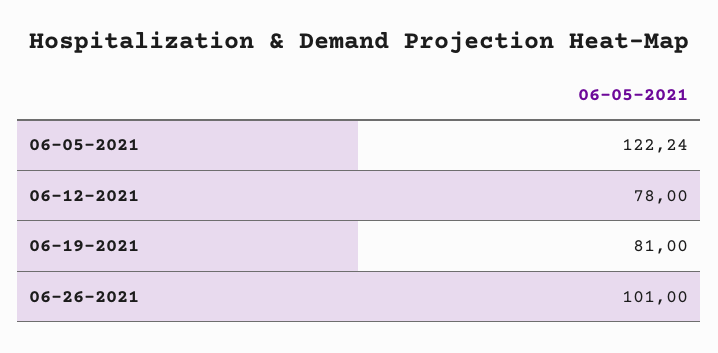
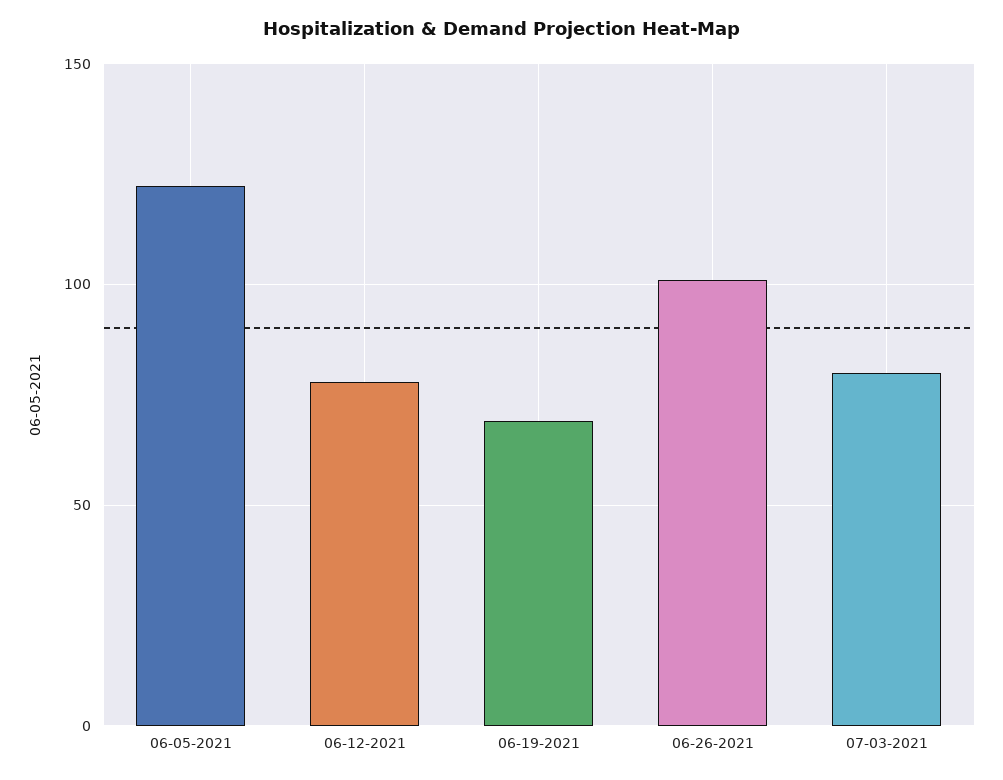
06-19-2021: 81 -> 70
07-03-2021: none -> 80

